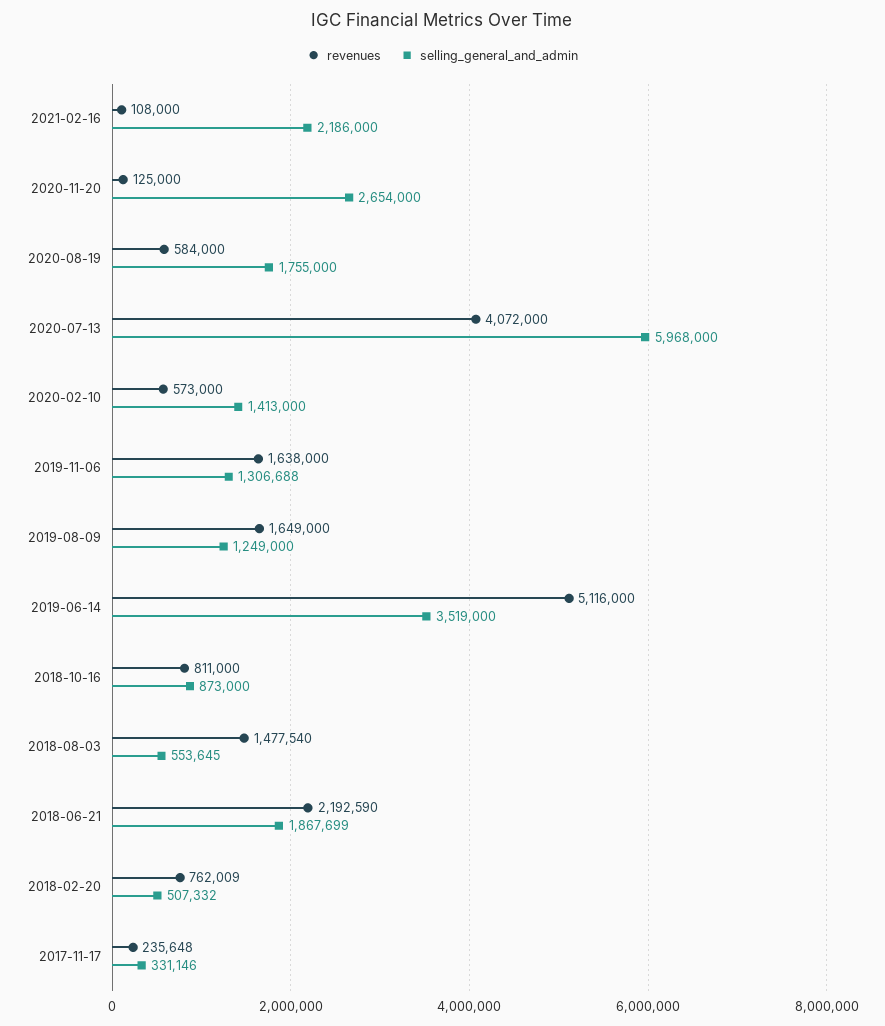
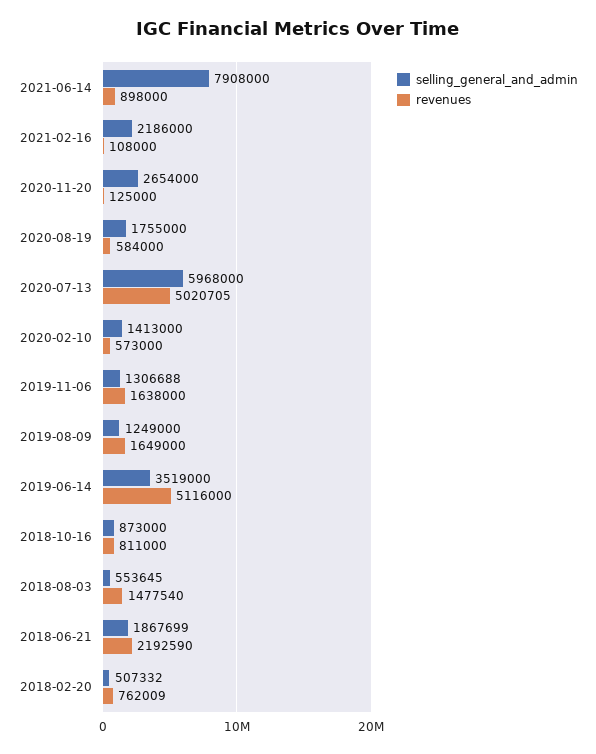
revenues, 2020-07-13: 4072000 -> 5020705
revenues, 2017-11-17: 235648 -> none
selling_general_and_admin, 2017-11-17: 331146 -> none
selling_general_and_admin, 2021-06-14: none -> 7908000
revenues, 2021-06-14: none -> 898000

